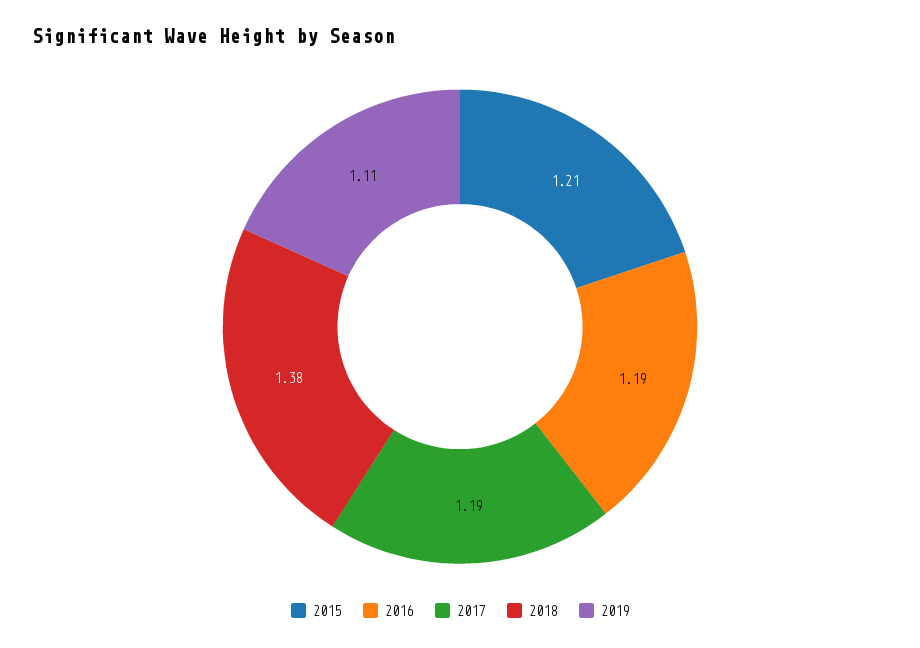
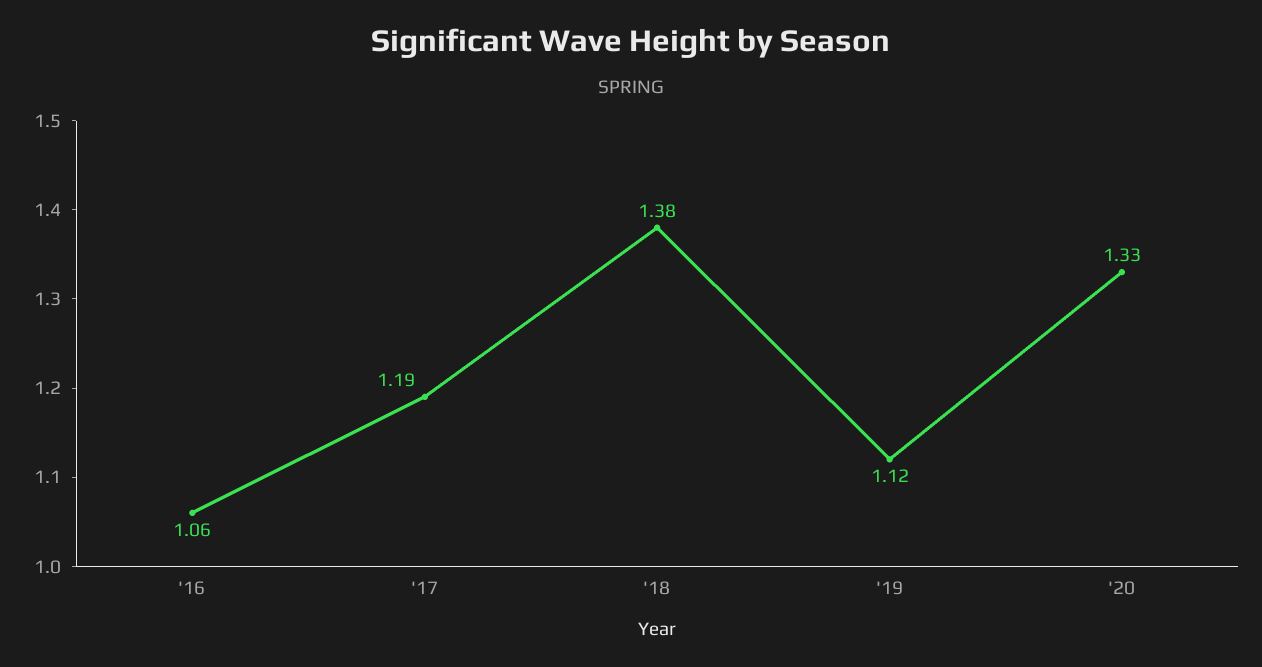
2015: 1.21 -> none
2016: 1.19 -> 1.06
2019: 1.11 -> 1.12
'20: none -> 1.33

